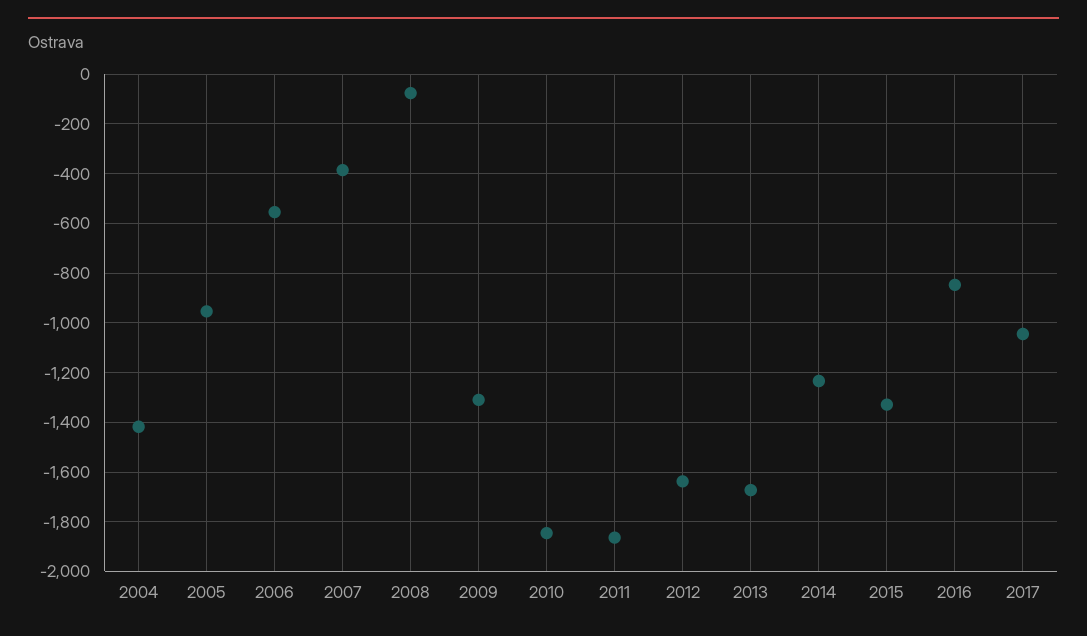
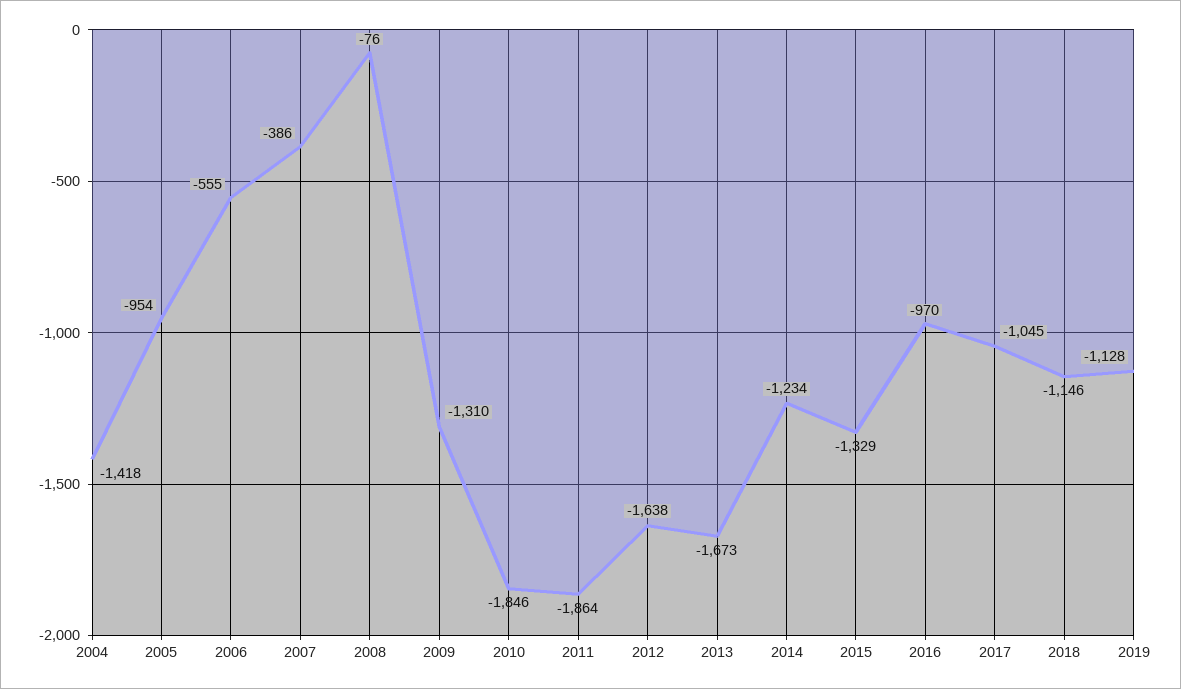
2016: -850 -> -970
2018: none -> -1146
2019: none -> -1128

